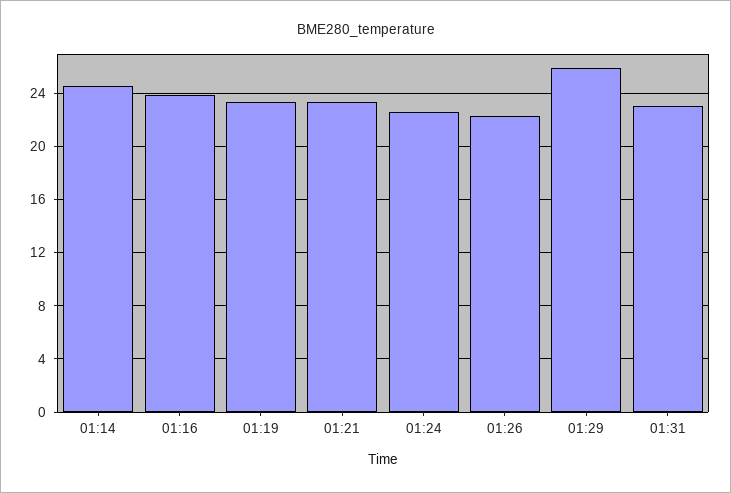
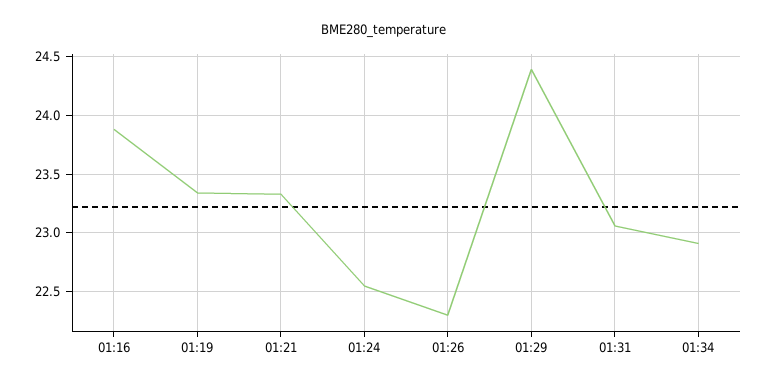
01:14: 24.5 -> none
01:29: 26 -> 24.4
01:34: none -> 22.9

